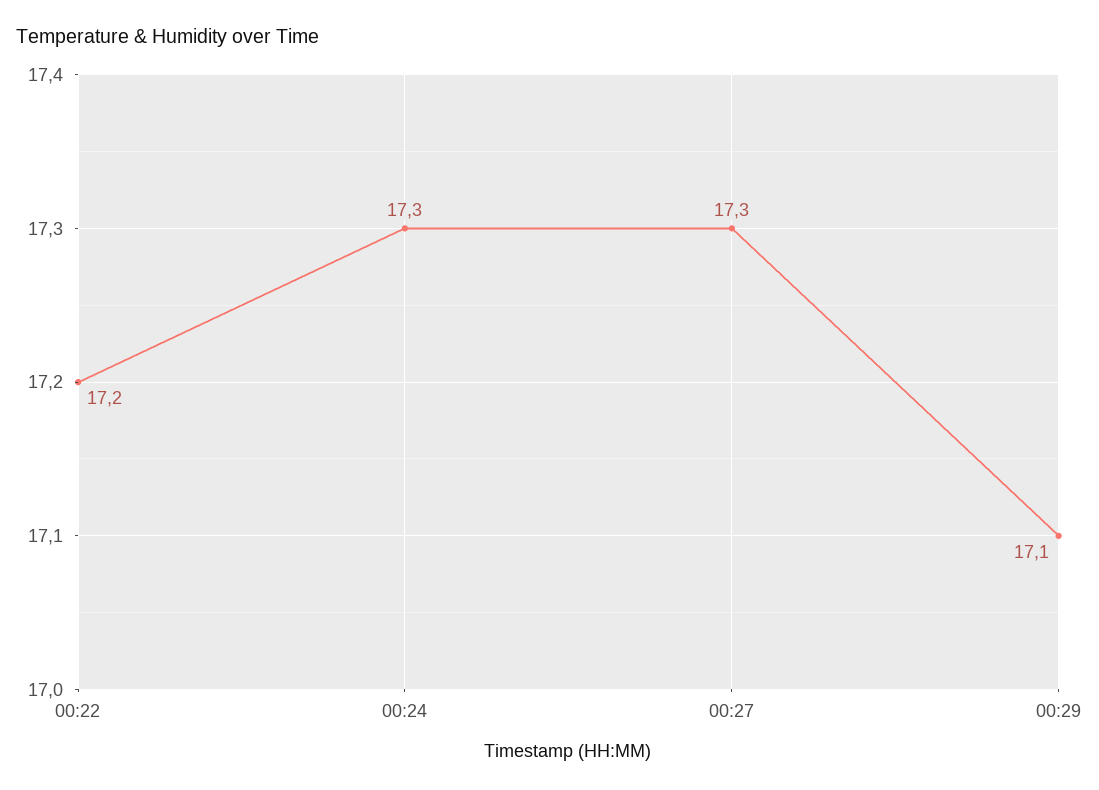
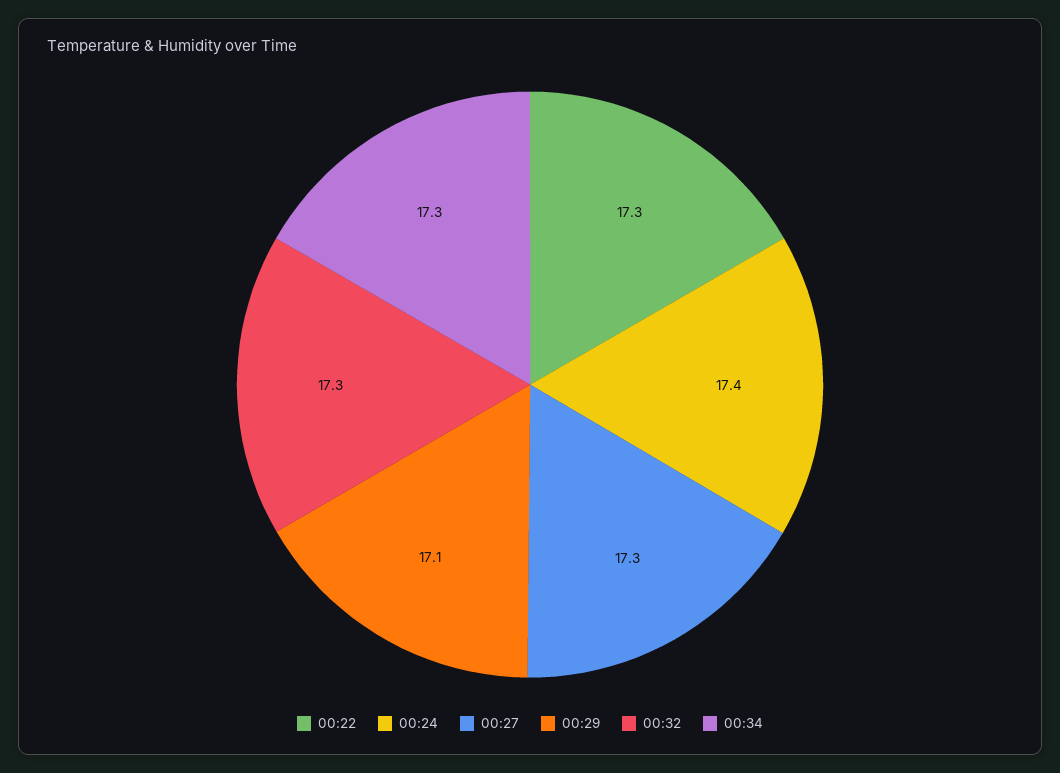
00:22: 17.2 -> 17.3
00:24: 17.3 -> 17.4
00:32: none -> 17.3
00:34: none -> 17.3

